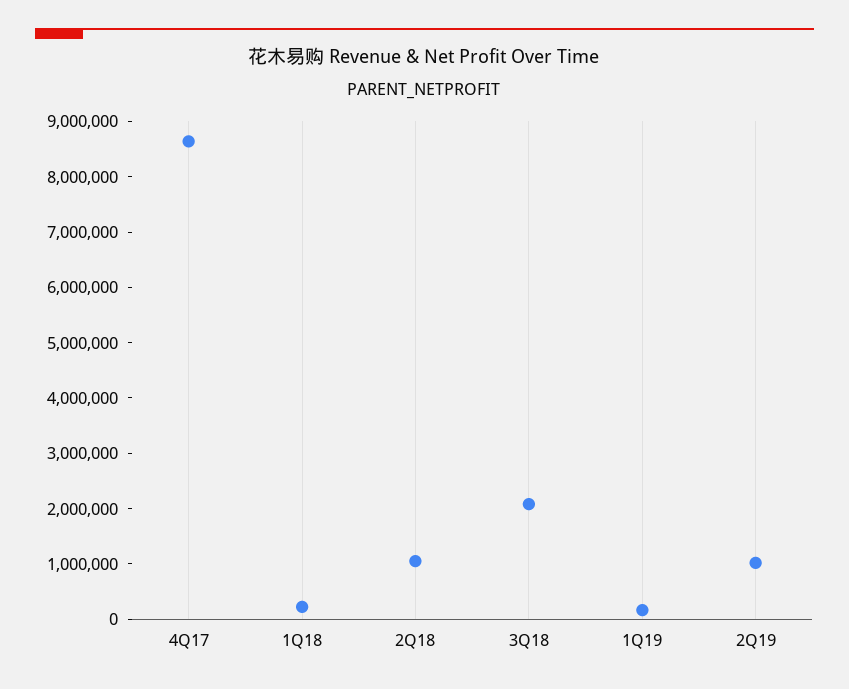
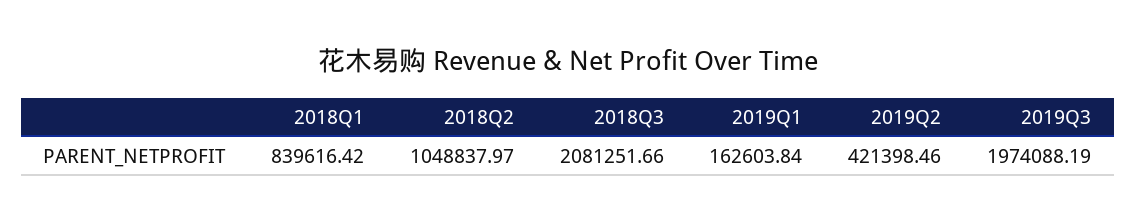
4Q17: 8600000 -> none
1Q18: 200000 -> 839616.42
2Q19: 1000000 -> 421398.46
2019Q3: none -> 1974088.19

